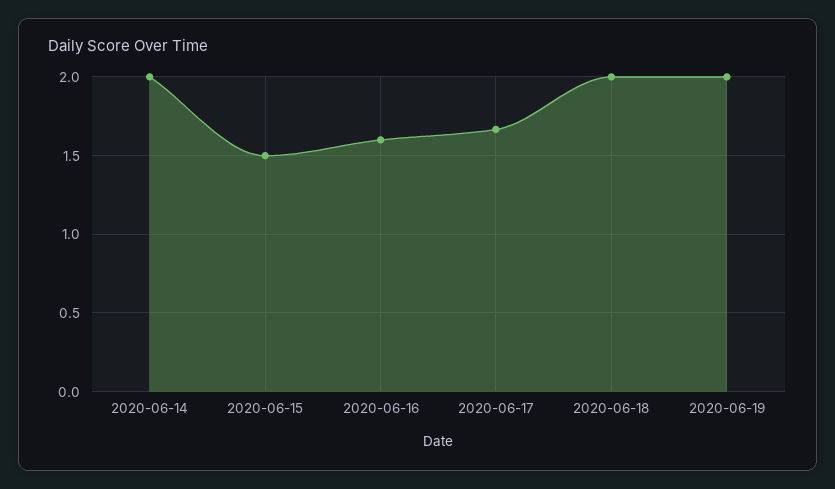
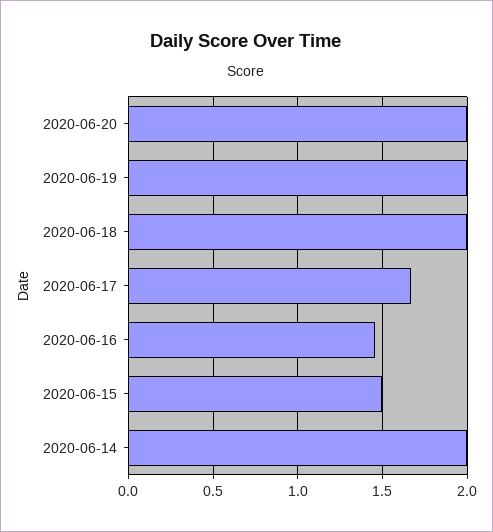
2020-06-16: 1.6 -> 1.45
2020-06-20: none -> 2

